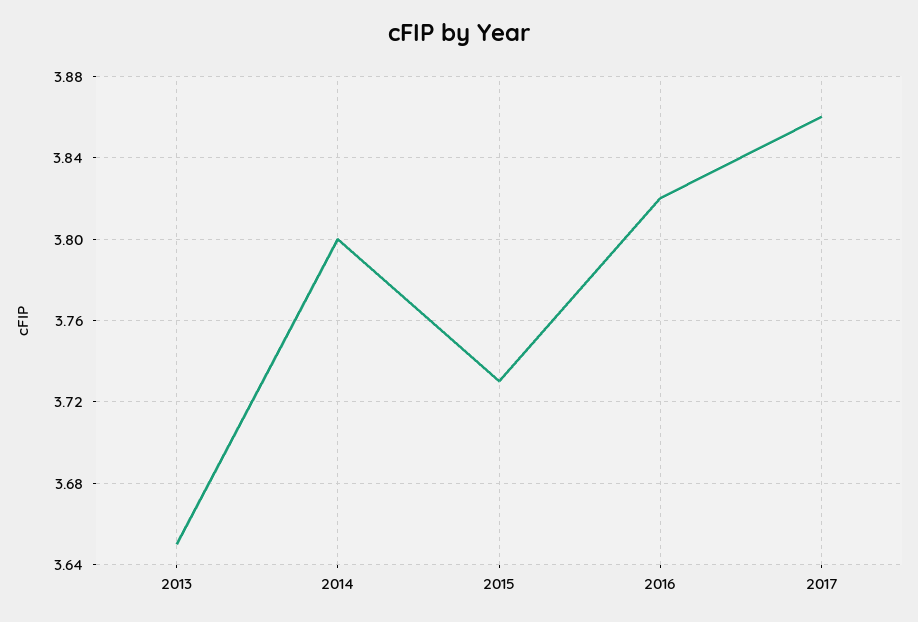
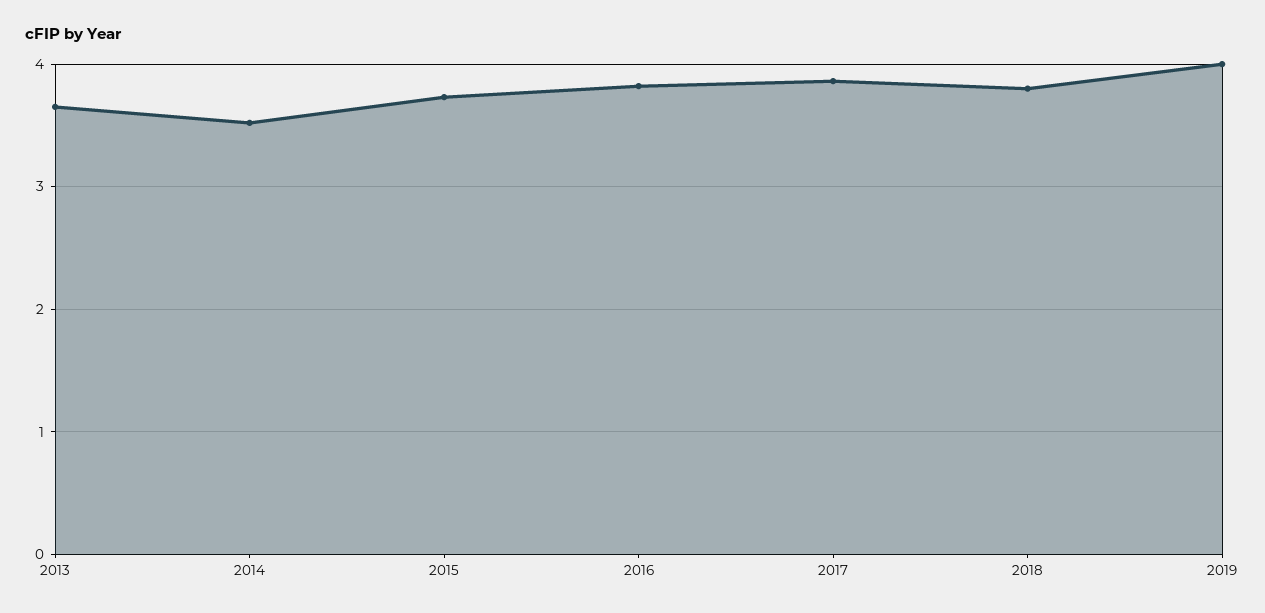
2014: 3.8 -> 3.5
2018: none -> 3.8
2019: none -> 4

